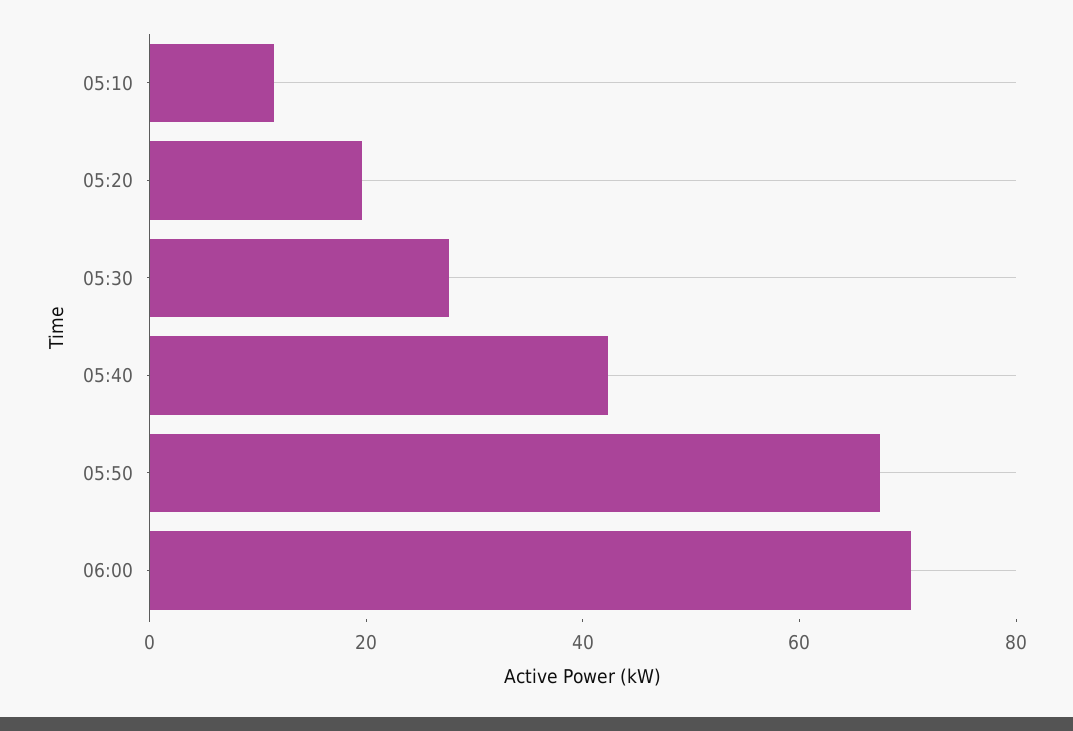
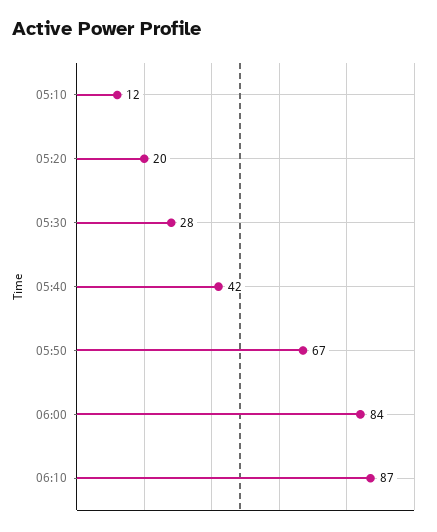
06:00: 70 -> 84
06:10: none -> 87

